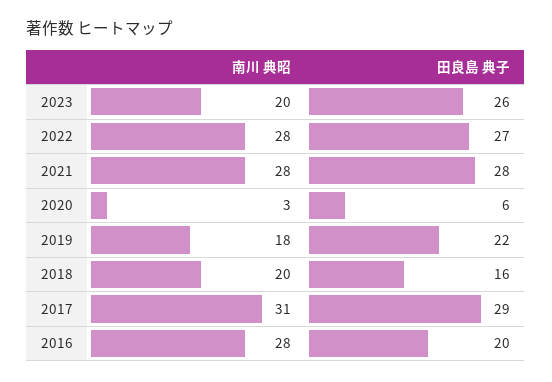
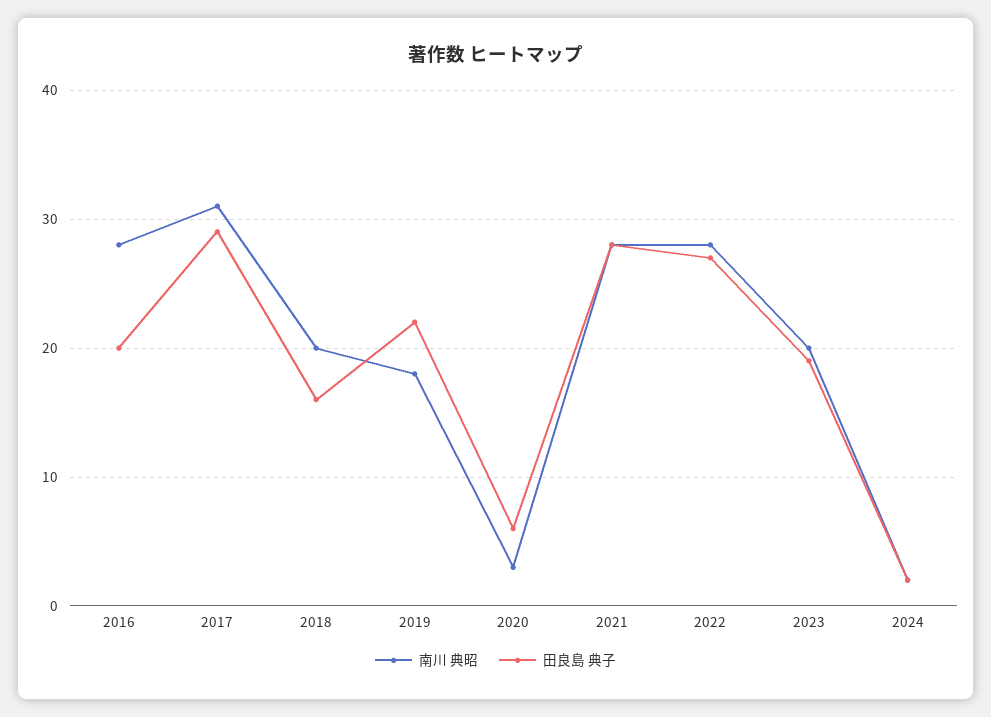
田良島 典子, 2023: 26 -> 19
南川 典昭, 2024: none -> 2
田良島 典子, 2024: none -> 2

